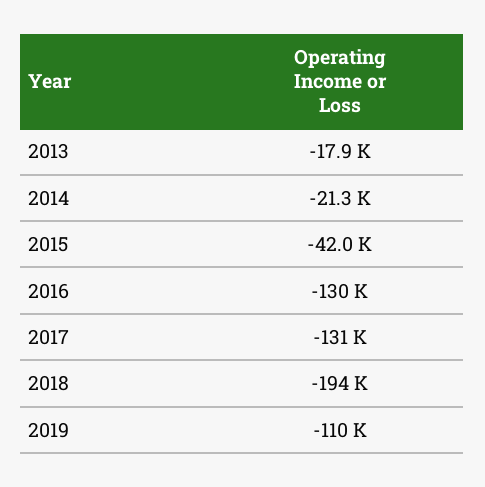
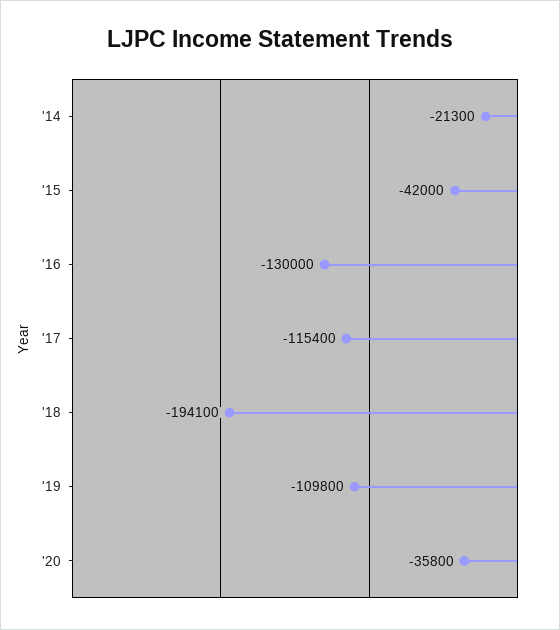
2013: -17900 -> none
2017: -131000 -> -115400
'20: none -> -35800

